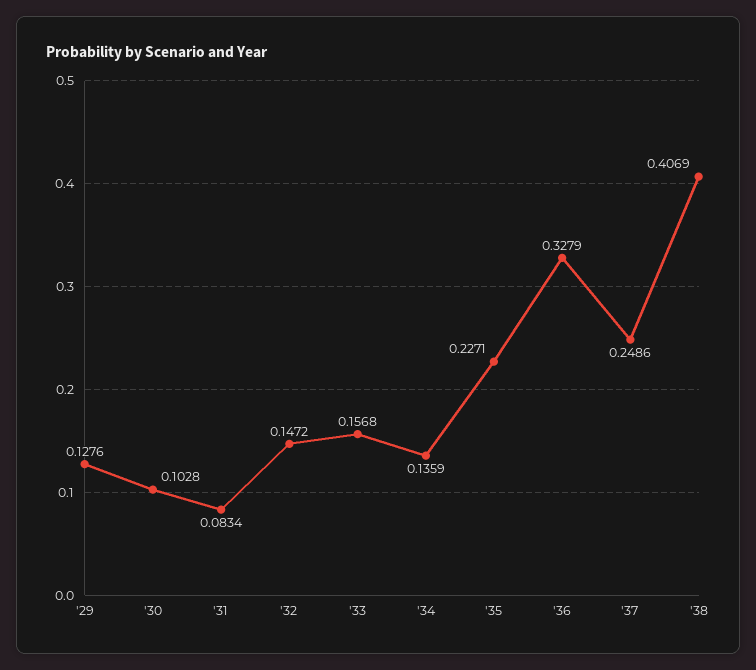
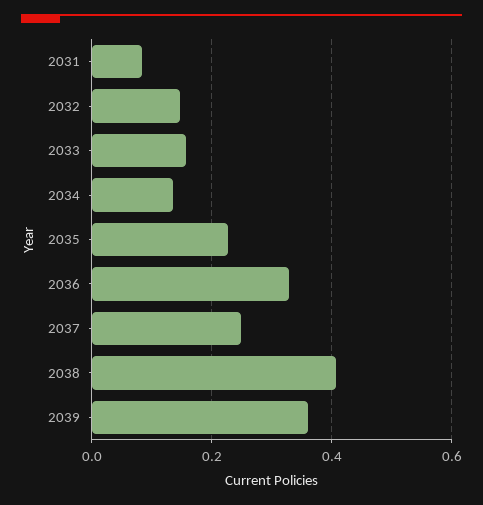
'29: 0.1276 -> none
'30: 0.1028 -> none
2039: none -> 0.36

